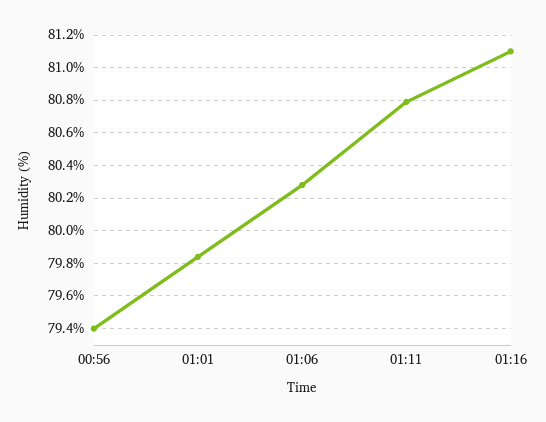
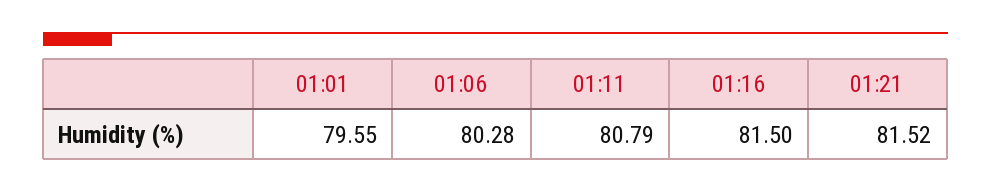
00:56: 79.4 -> none
01:01: 79.85 -> 79.55
01:16: 81.1 -> 81.5
01:21: none -> 81.52

